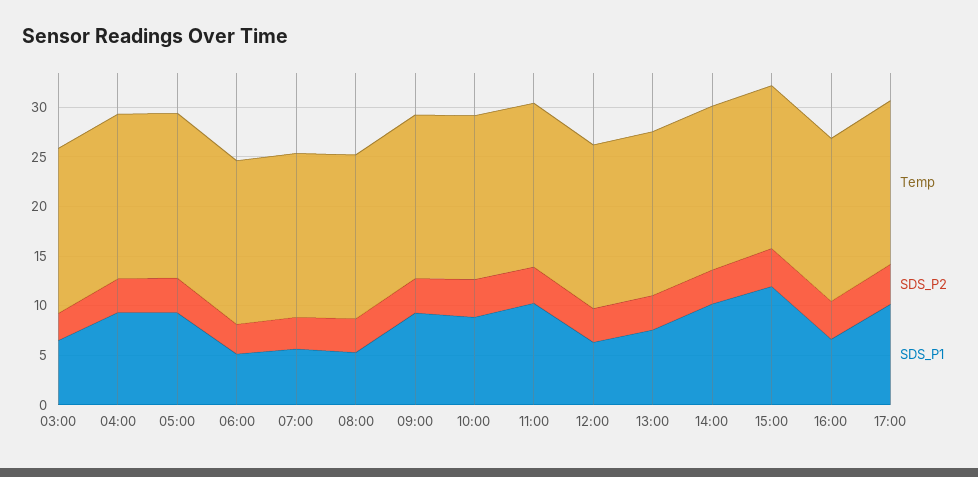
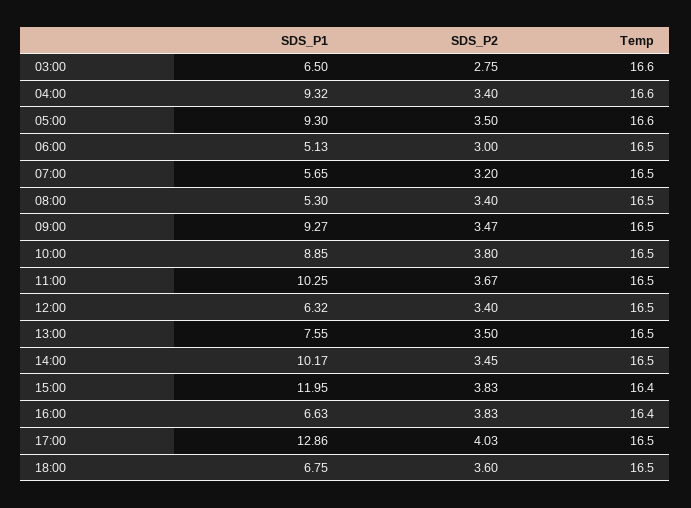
SDS_P1, 17:00: 10 -> 12.86
SDS_P1, 18:00: none -> 6.75
SDS_P2, 18:00: none -> 3.6
Temp, 18:00: none -> 16.5

